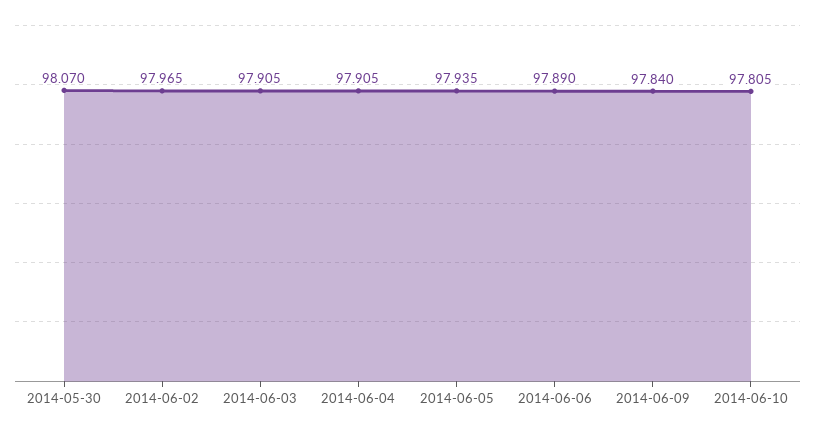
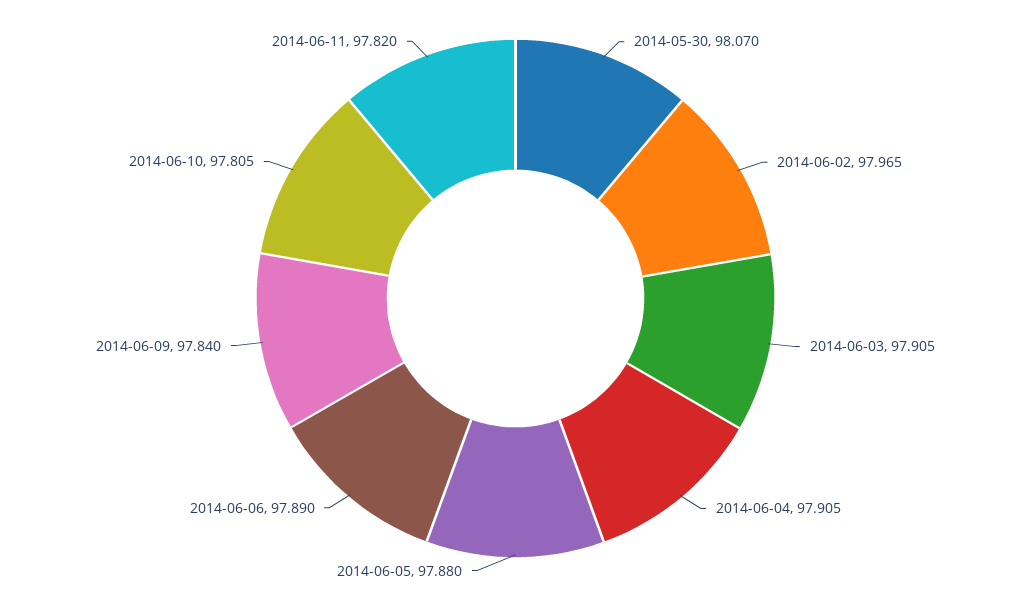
2014-06-05: 97.935 -> 97.88
2014-06-11: none -> 97.82

